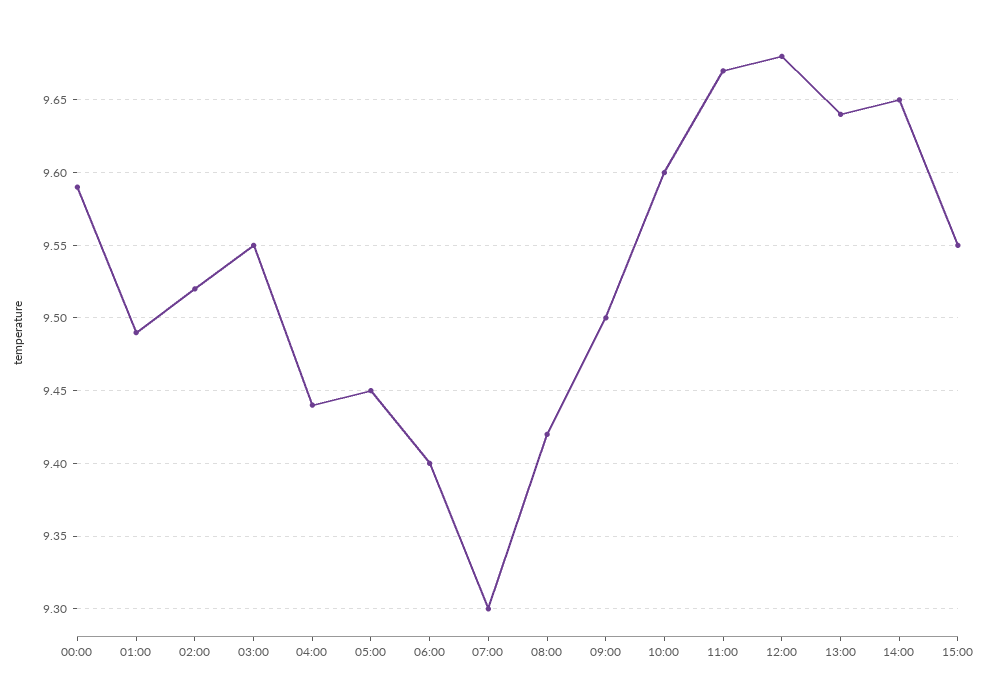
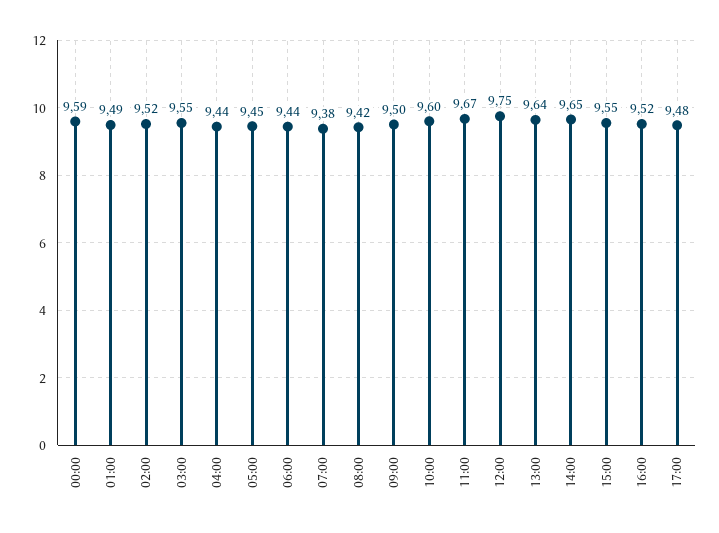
06:00: 9.4 -> 9.44
07:00: 9.3 -> 9.38
12:00: 9.68 -> 9.75
16:00: none -> 9.52
17:00: none -> 9.48

